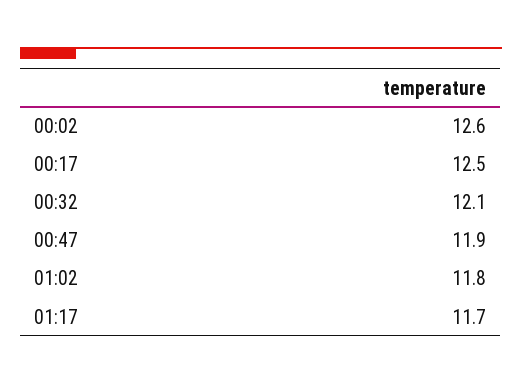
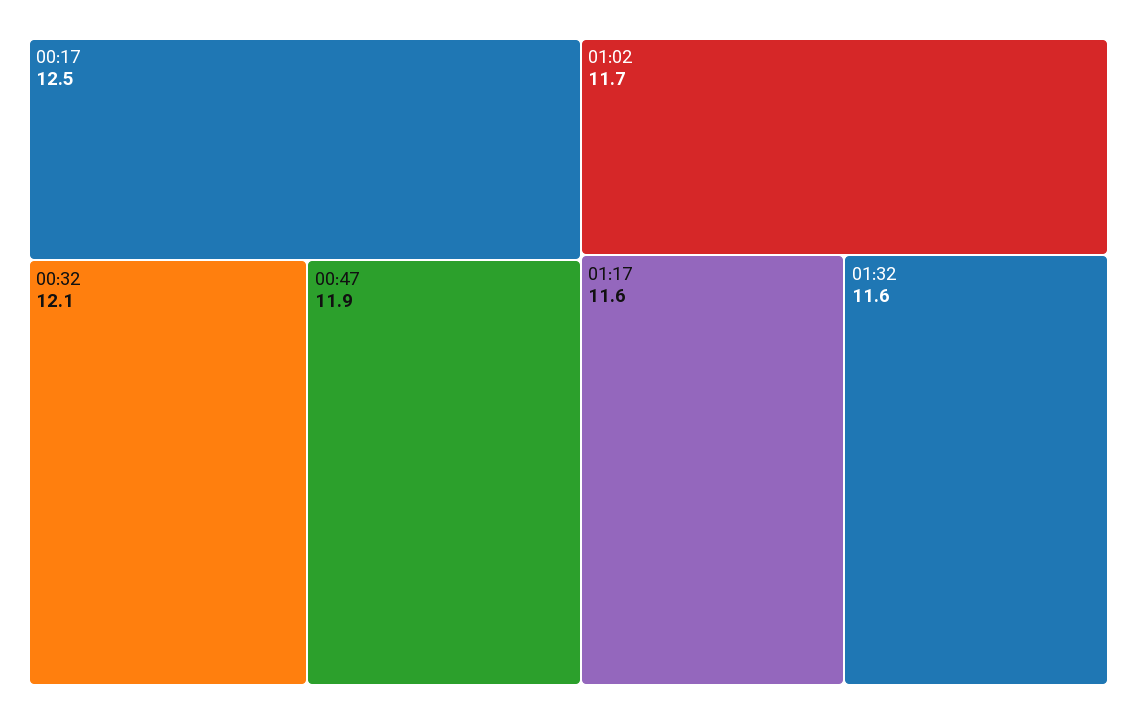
00:02: 12.6 -> none
01:02: 11.8 -> 11.7
01:17: 11.7 -> 11.6
01:32: none -> 11.6

